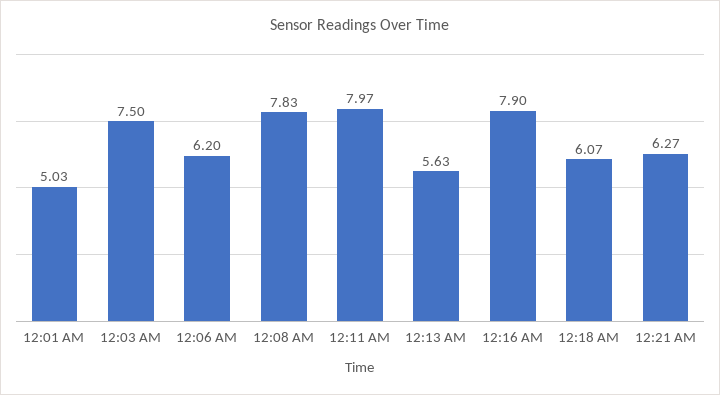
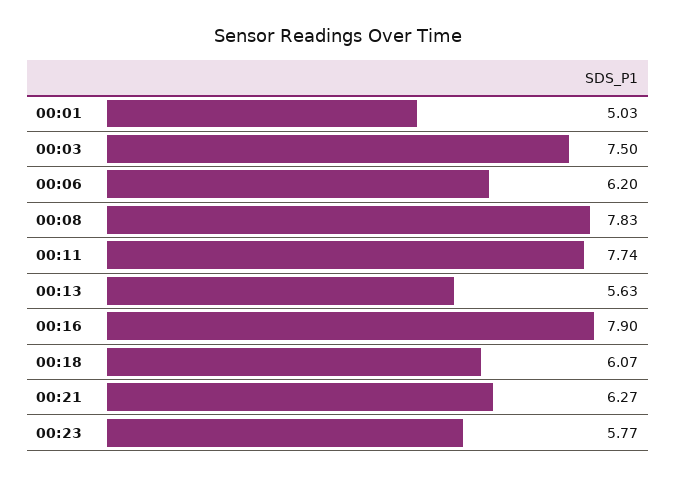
12:11 AM: 7.97 -> 7.74
00:23: none -> 5.77

